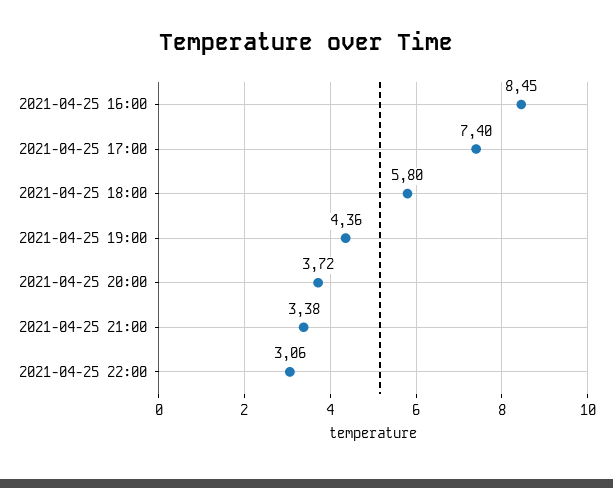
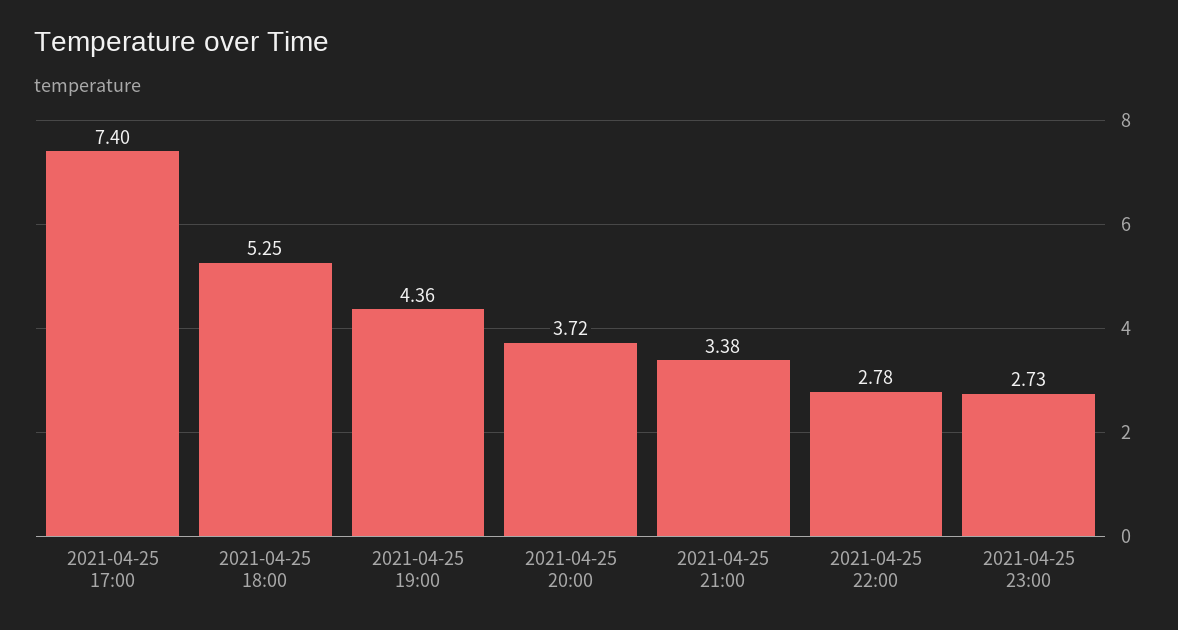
2021-04-25 16:00: 8.45 -> none
2021-04-25 18:00: 5.8 -> 5.25
2021-04-25 22:00: 3.06 -> 2.78
2021-04-25 23:00: none -> 2.73

